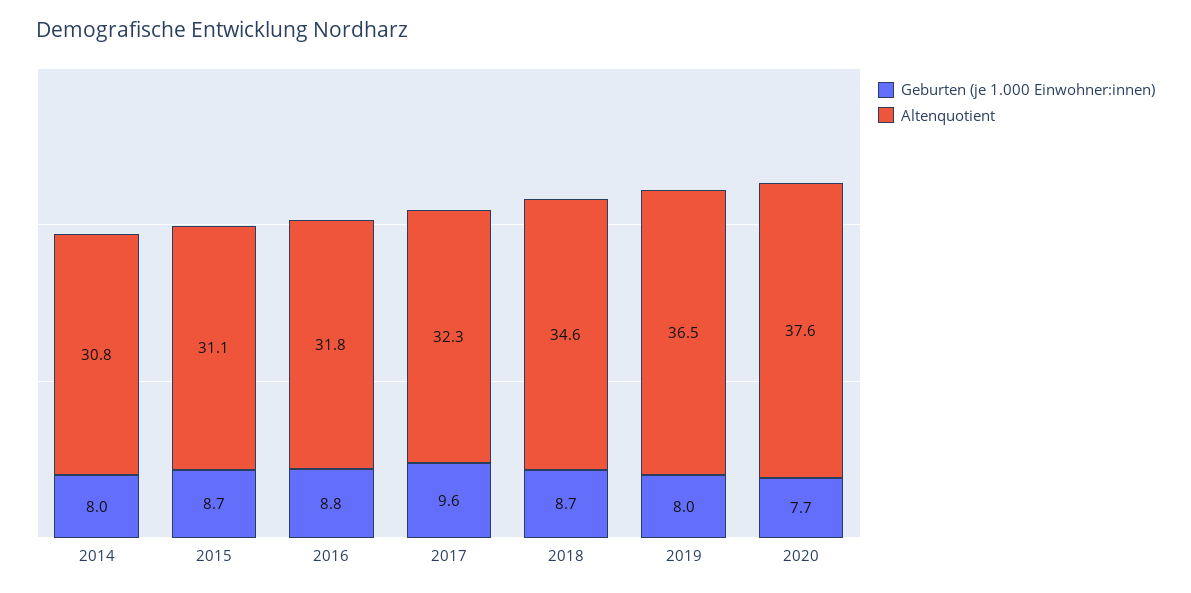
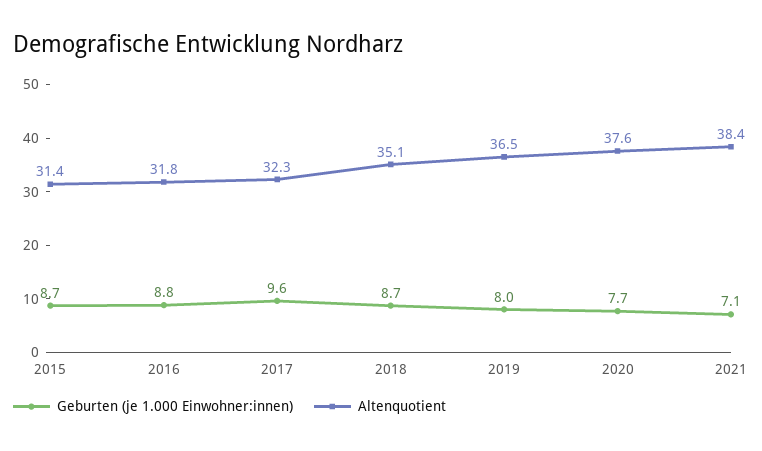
Geburten (je 1.000 Einwohner:innen), 2014: 8 -> none
Altenquotient, 2014: 30.8 -> none
Altenquotient, 2015: 31.1 -> 31.4
Altenquotient, 2018: 34.6 -> 35.1
Geburten (je 1.000 Einwohner:innen), 2021: none -> 7.1
Altenquotient, 2021: none -> 38.4

